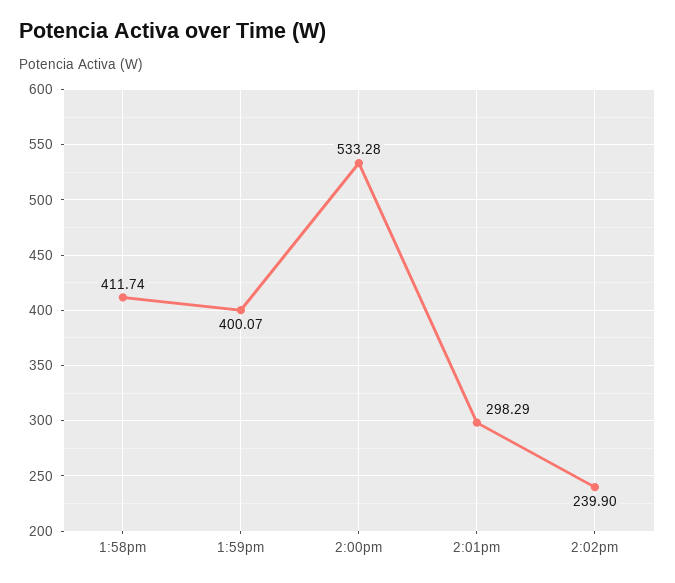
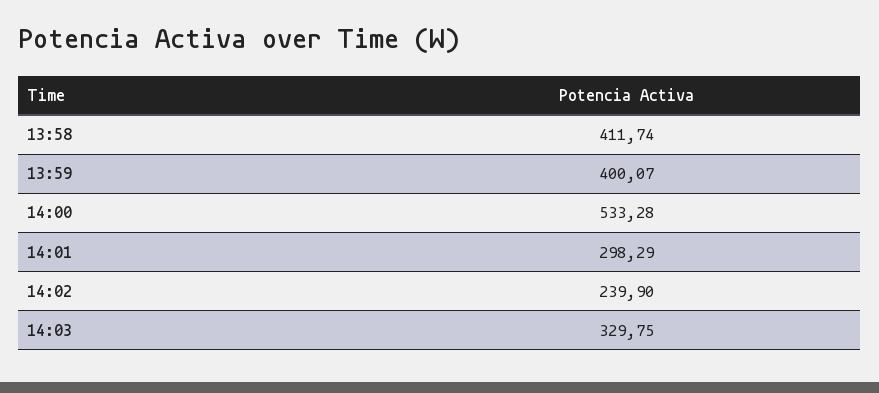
14:03: none -> 329.75

